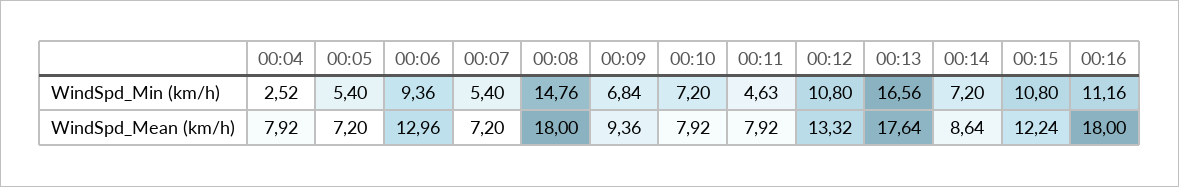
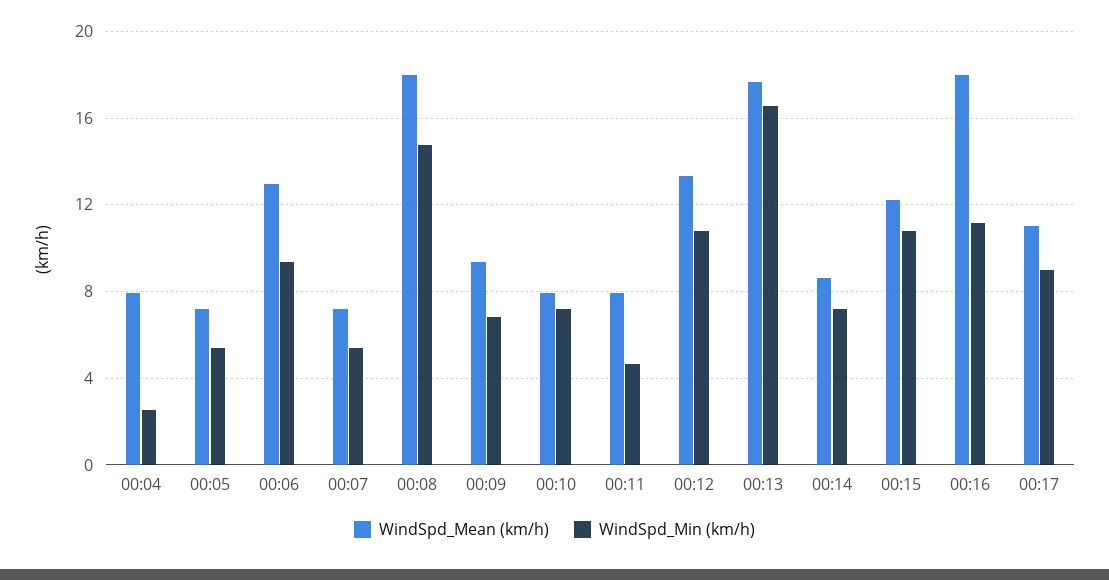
WindSpd_Mean (km/h), 00:17: none -> 11
WindSpd_Min (km/h), 00:17: none -> 9

